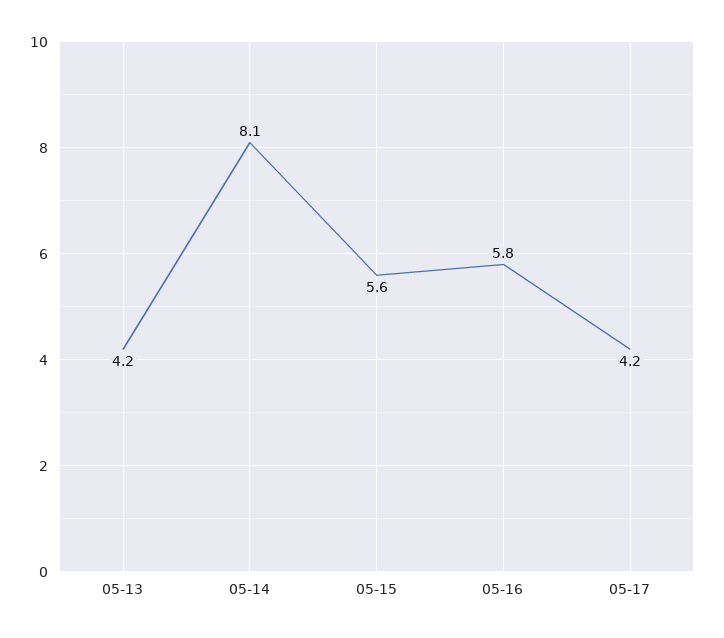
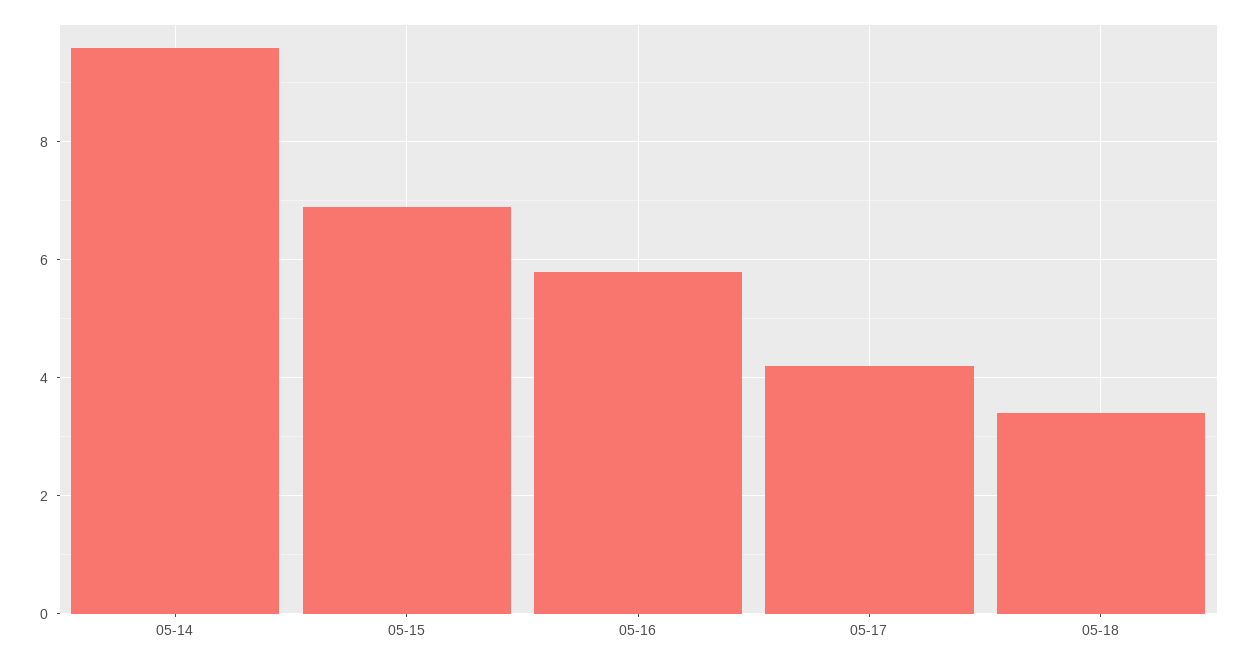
05-13: 4.2 -> none
05-14: 8.1 -> 9.5
05-15: 5.6 -> 7
05-18: none -> 3.5

